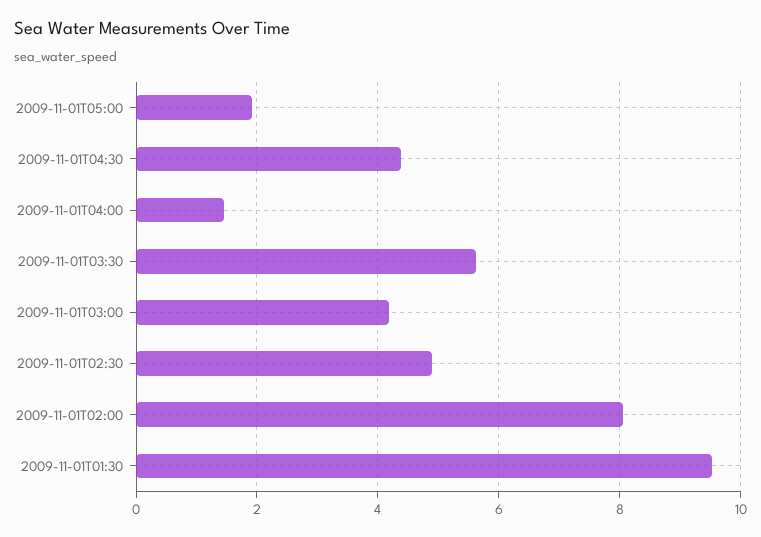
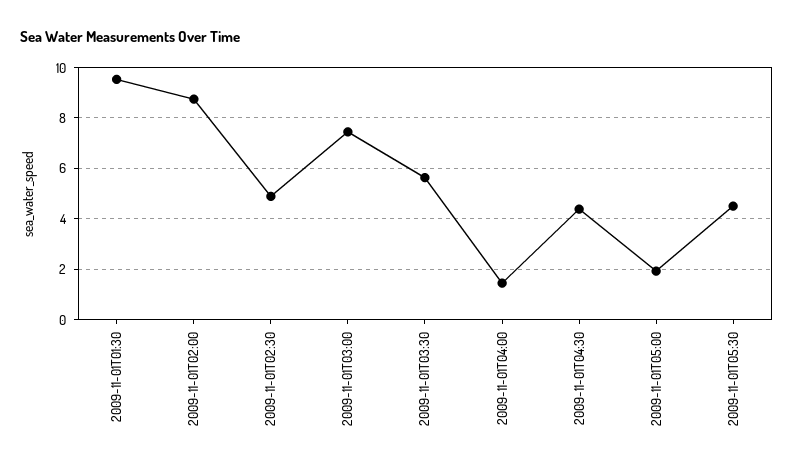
2009-11-01T03:00: 4.2 -> 7.5
2009-11-01T02:00: 8 -> 8.75
2009-11-01T05:30: none -> 4.5

